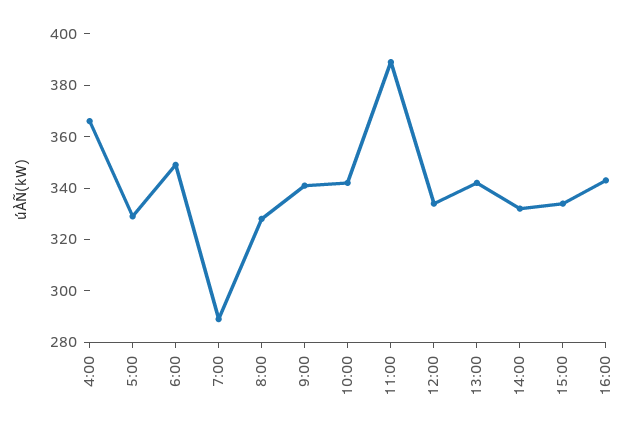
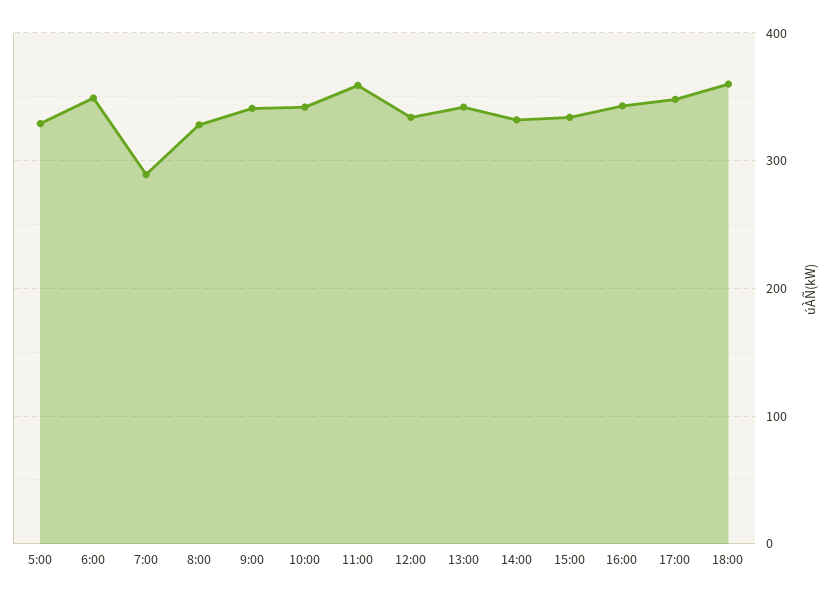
4:00: 365 -> none
11:00: 390 -> 360
17:00: none -> 350
18:00: none -> 360

